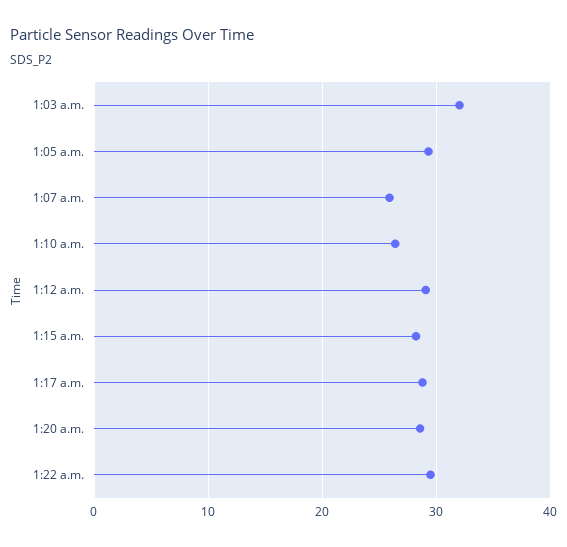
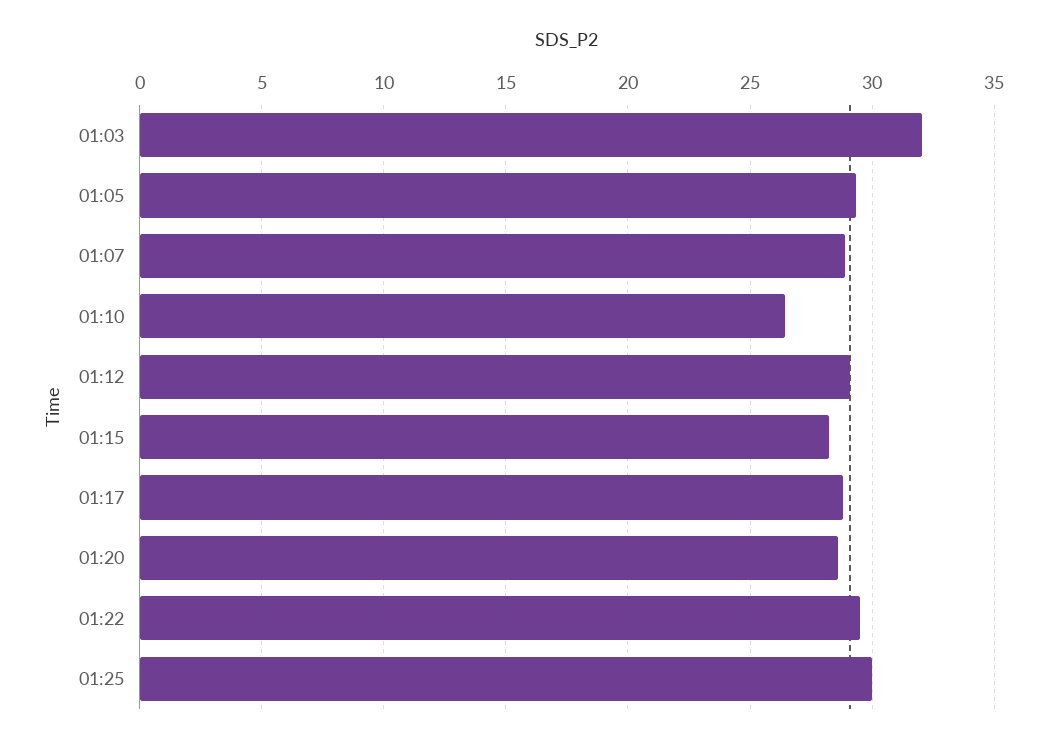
1:07 a.m.: 26 -> 29
01:25: none -> 30

